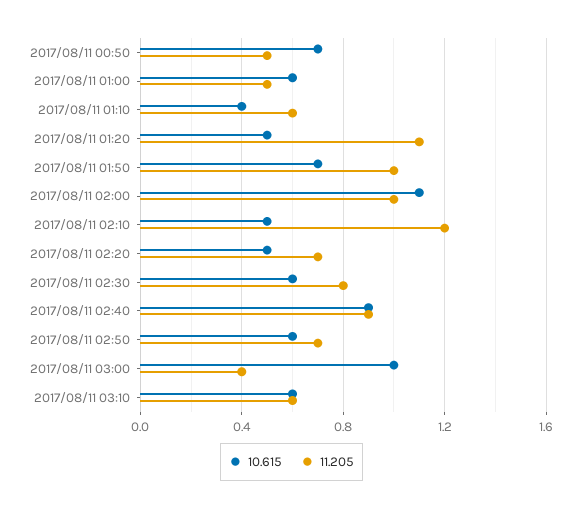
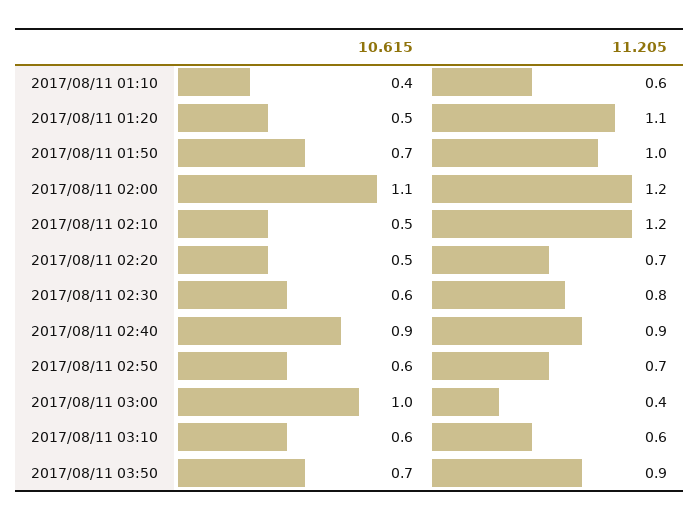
10.615, 2017/08/11 00:50: 0.7 -> none
11.205, 2017/08/11 00:50: 0.5 -> none
10.615, 2017/08/11 01:00: 0.6 -> none
11.205, 2017/08/11 01:00: 0.5 -> none
11.205, 2017/08/11 02:00: 1 -> 1.2
10.615, 2017/08/11 03:50: none -> 0.7
11.205, 2017/08/11 03:50: none -> 0.9

